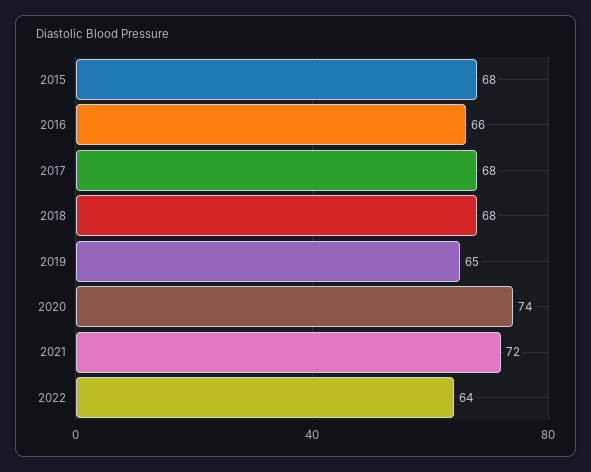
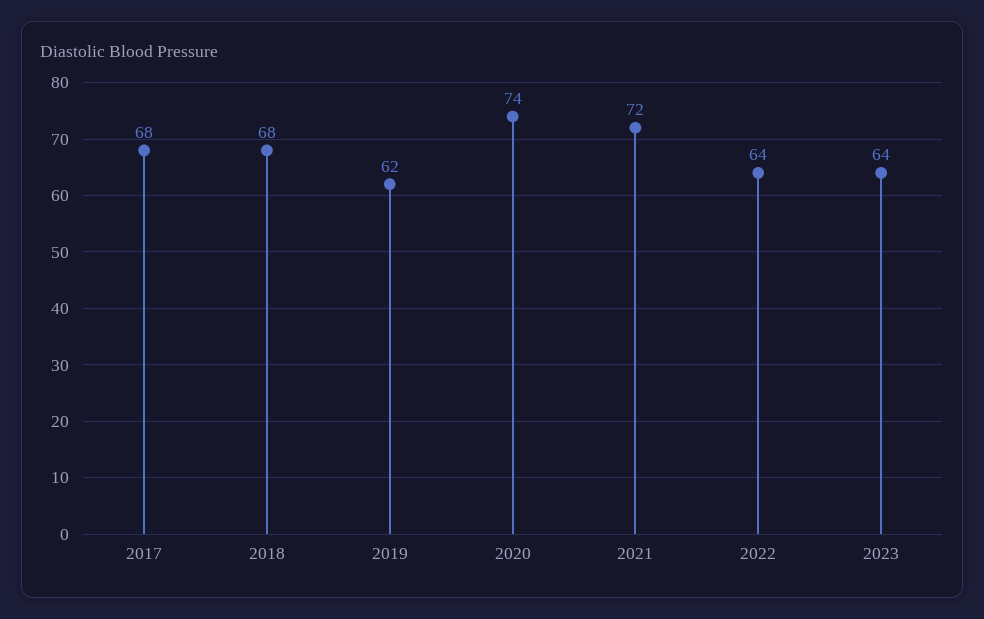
2015: 68 -> none
2016: 66 -> none
2019: 65 -> 62
2023: none -> 64

